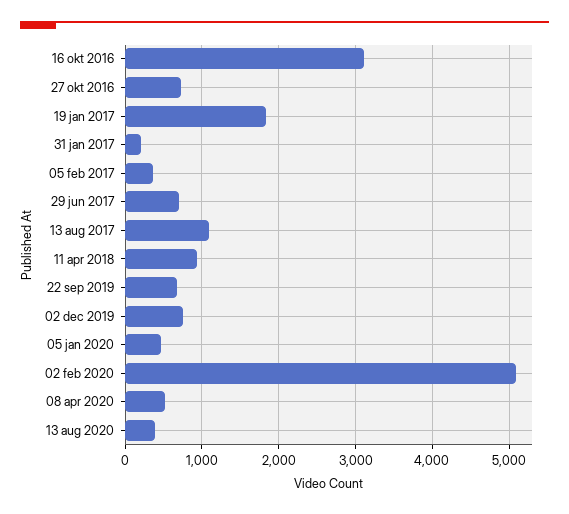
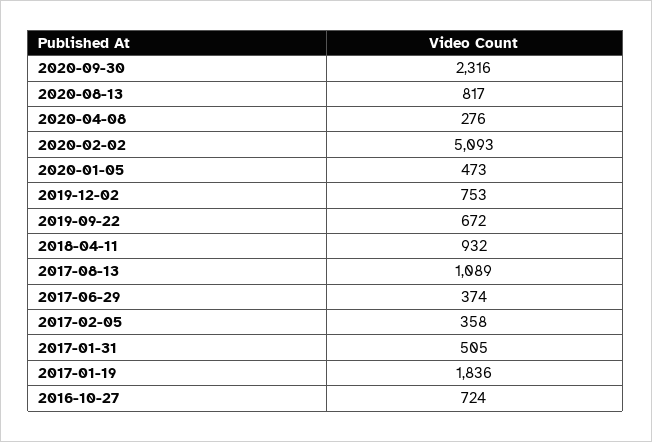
16 okt 2016: 3100 -> none
31 jan 2017: 200 -> 505
29 jun 2017: 700 -> 374
08 apr 2020: 500 -> 276
13 aug 2020: 400 -> 817
2020-09-30: none -> 2316

